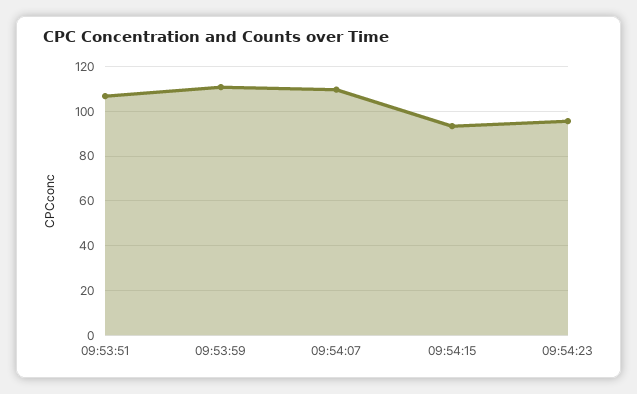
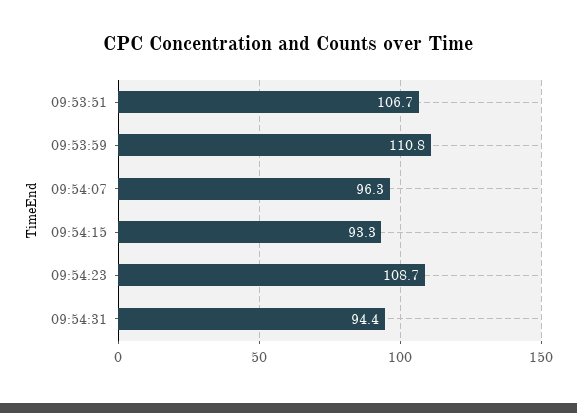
09:54:07: 110 -> 96.3
09:54:23: 95 -> 108.7
09:54:31: none -> 94.4

